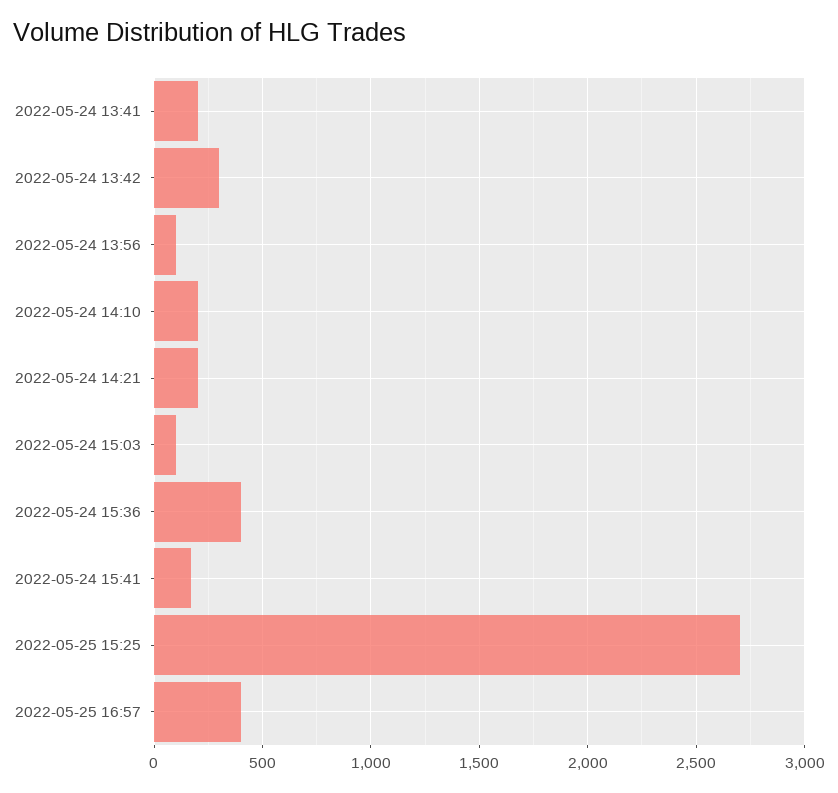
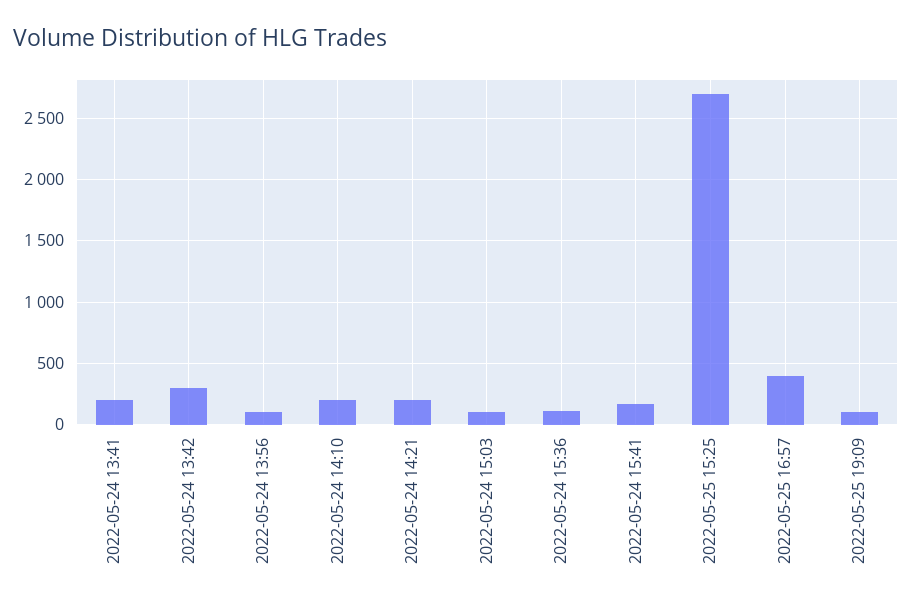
2022-05-24 15:36: 400 -> 100
2022-05-25 19:09: none -> 100

